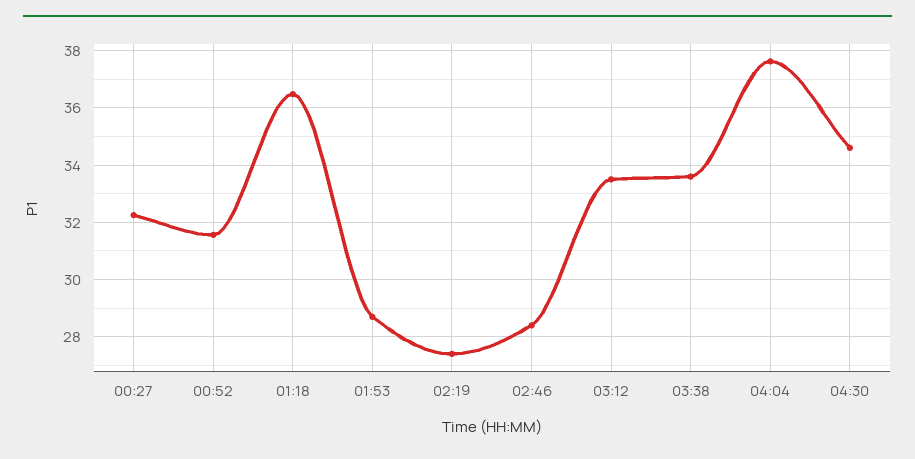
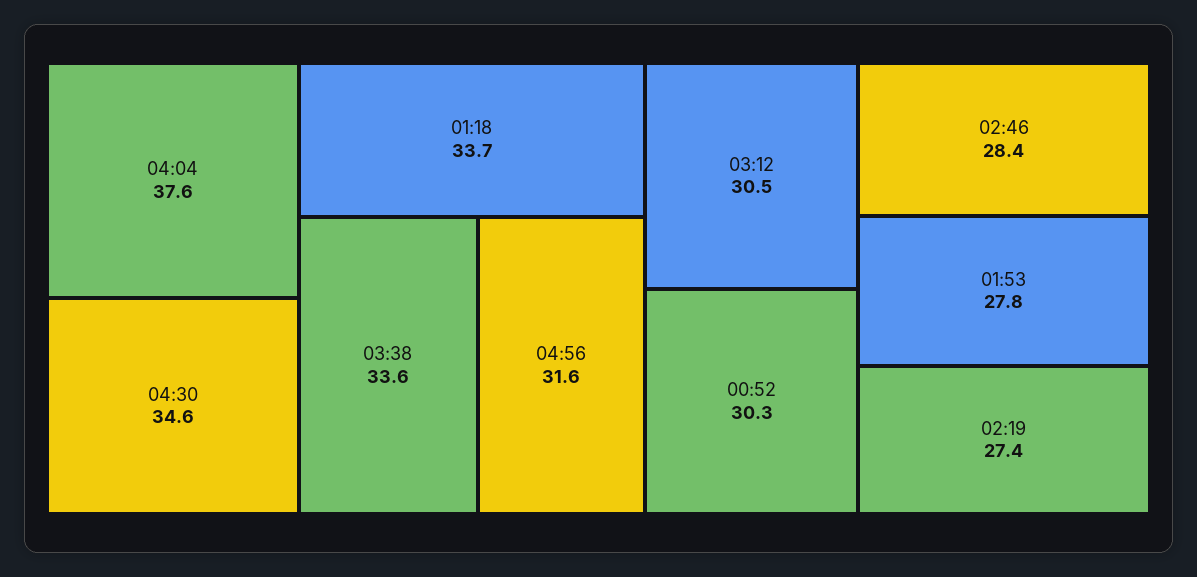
00:27: 32.25 -> none
00:52: 31.5 -> 30.3
01:18: 36.5 -> 33.7
01:53: 28.75 -> 27.8
03:12: 33.5 -> 30.5
04:56: none -> 31.6

